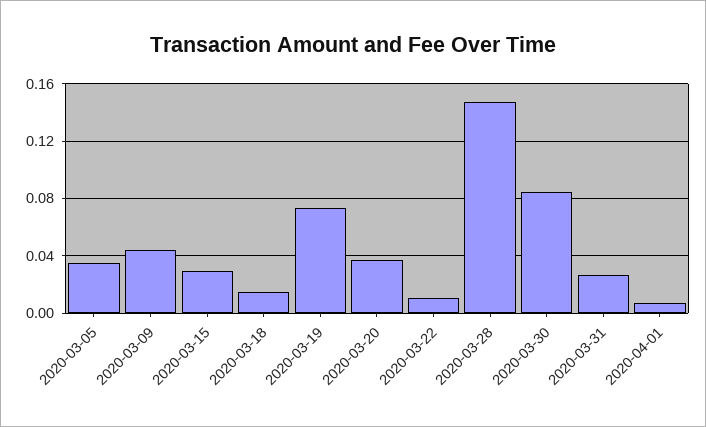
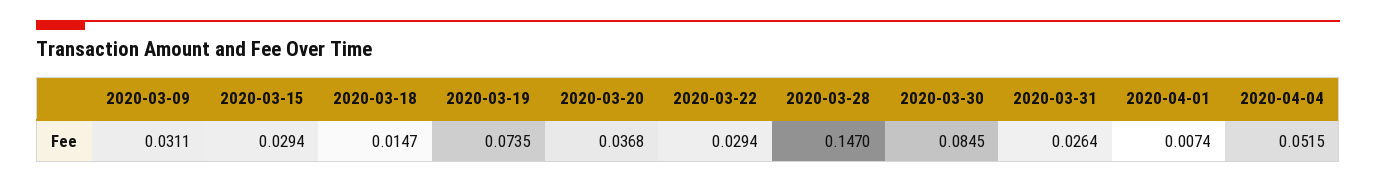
2020-03-05: 0.035 -> none
2020-03-09: 0.045 -> 0.0311
2020-03-22: 0.01 -> 0.0294
2020-04-04: none -> 0.0515

